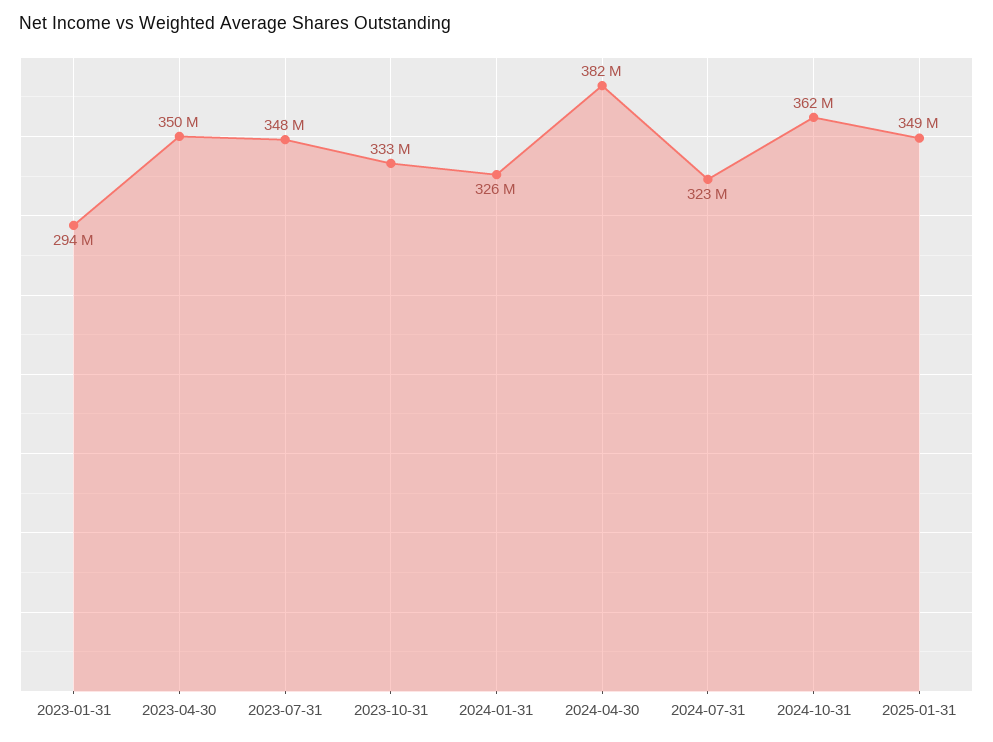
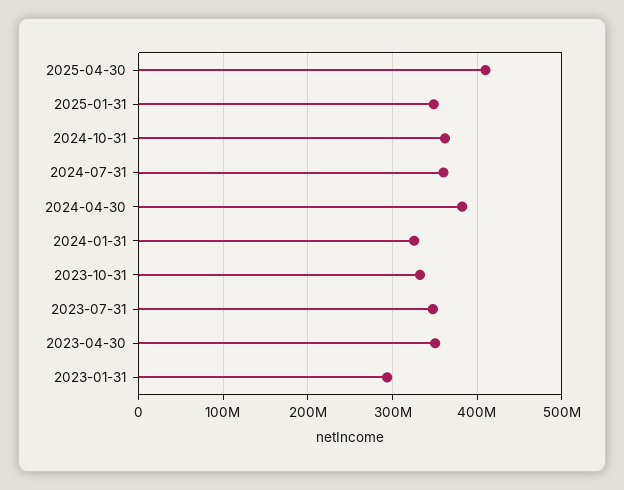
2024-07-31: 323000000 -> 360000000
2025-04-30: none -> 410000000

